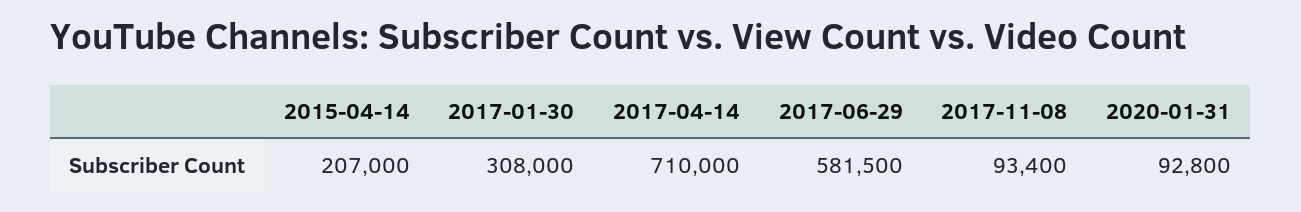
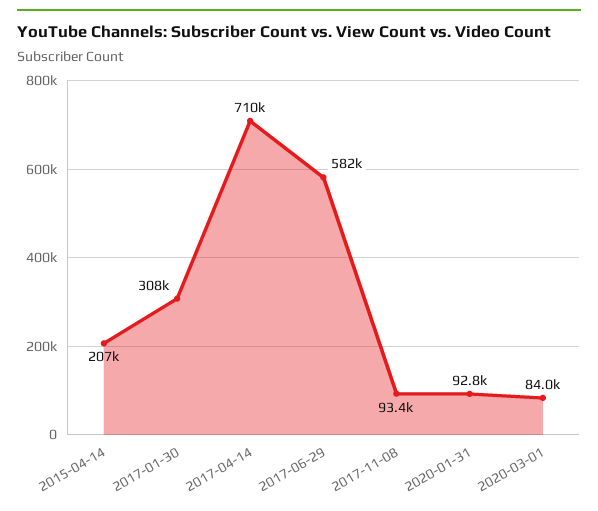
2020-03-01: none -> 84000

